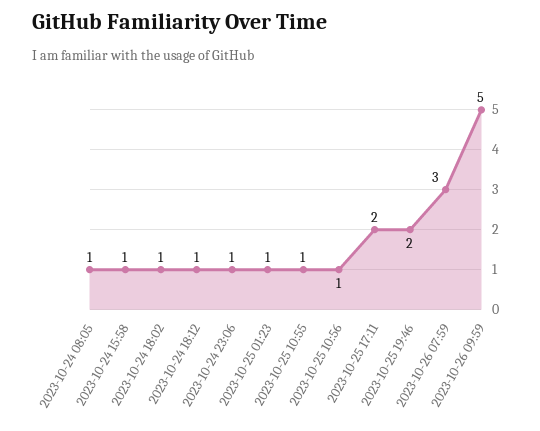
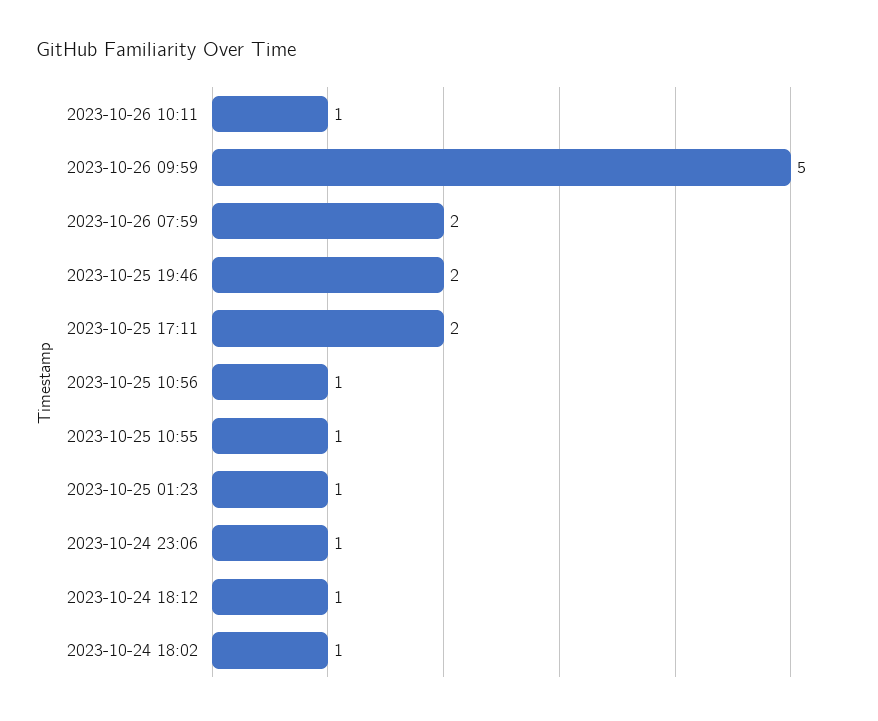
2023-10-24 08:05: 1 -> none
2023-10-24 15:58: 1 -> none
2023-10-26 07:59: 3 -> 2
2023-10-26 10:11: none -> 1

